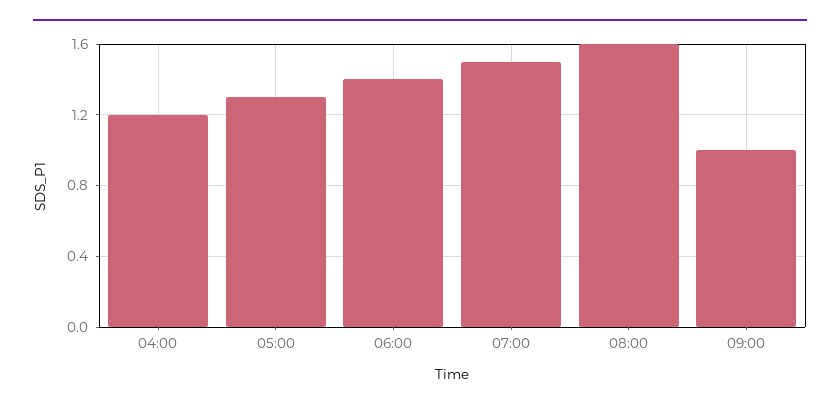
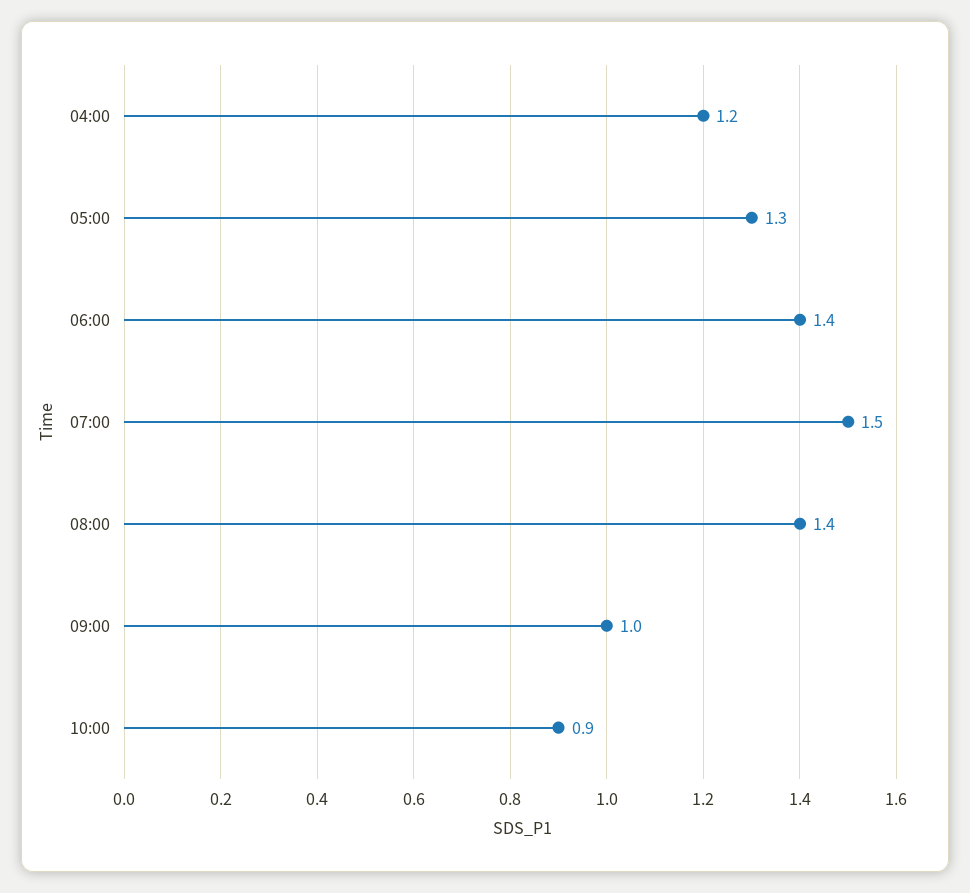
08:00: 1.6 -> 1.4
10:00: none -> 0.9

